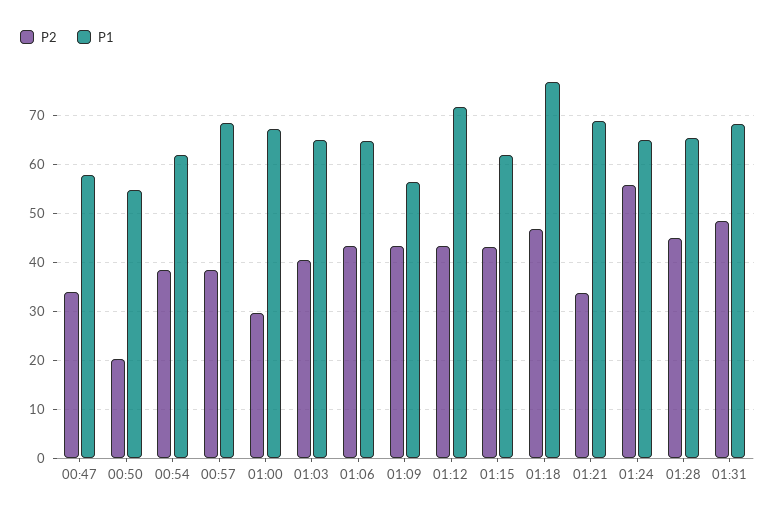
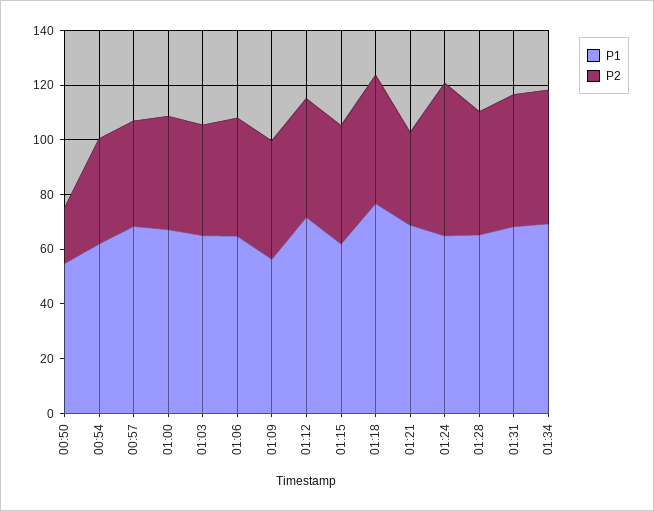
P2, 00:47: 34 -> none
P1, 00:47: 58 -> none
P2, 01:00: 30 -> 40
P1, 01:34: none -> 70
P2, 01:34: none -> 50

